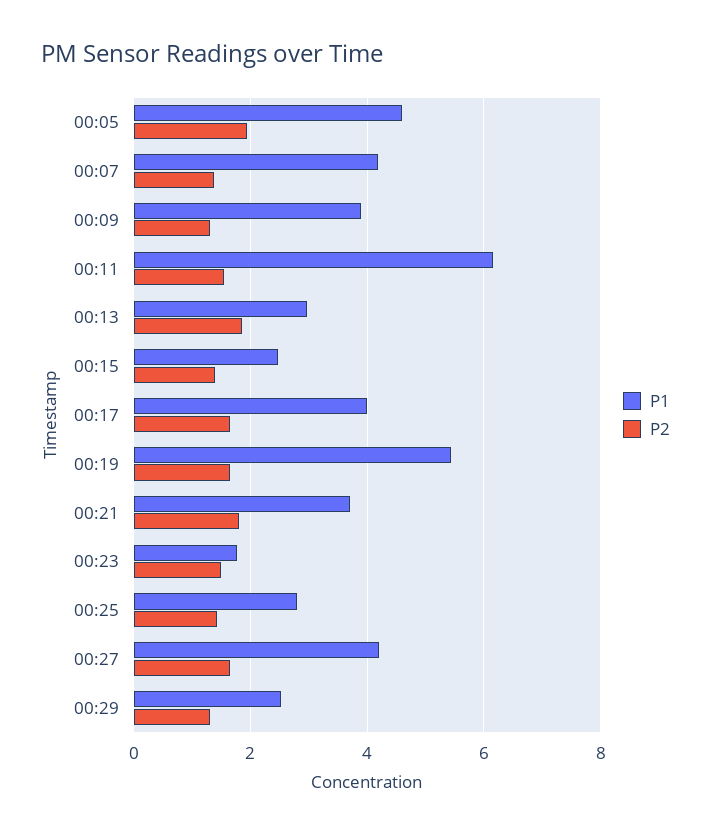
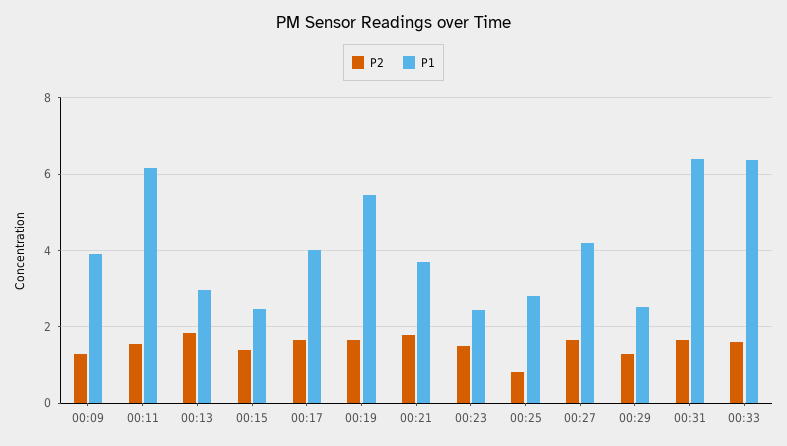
P1, 00:05: 4.6 -> none
P2, 00:05: 2 -> none
P1, 00:07: 4.2 -> none
P2, 00:07: 1.4 -> none
P1, 00:23: 1.8 -> 2.4
P2, 00:25: 1.4 -> 0.8
P2, 00:31: none -> 1.6
P1, 00:31: none -> 6.4
P2, 00:33: none -> 1.6
P1, 00:33: none -> 6.4

